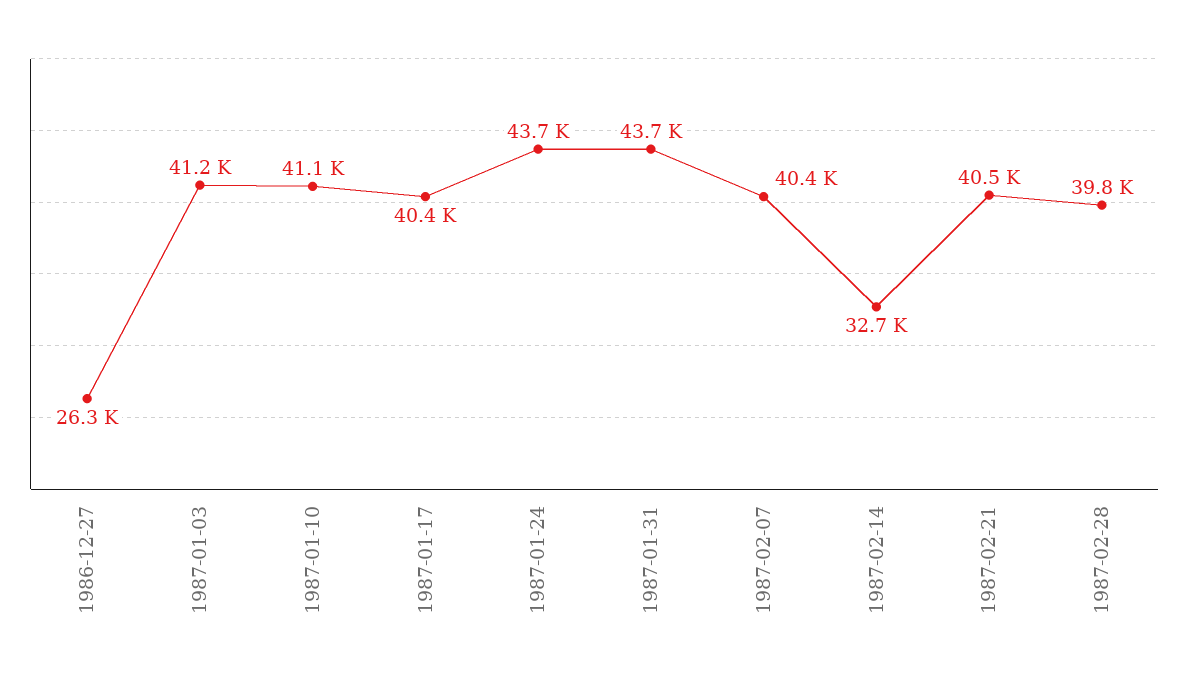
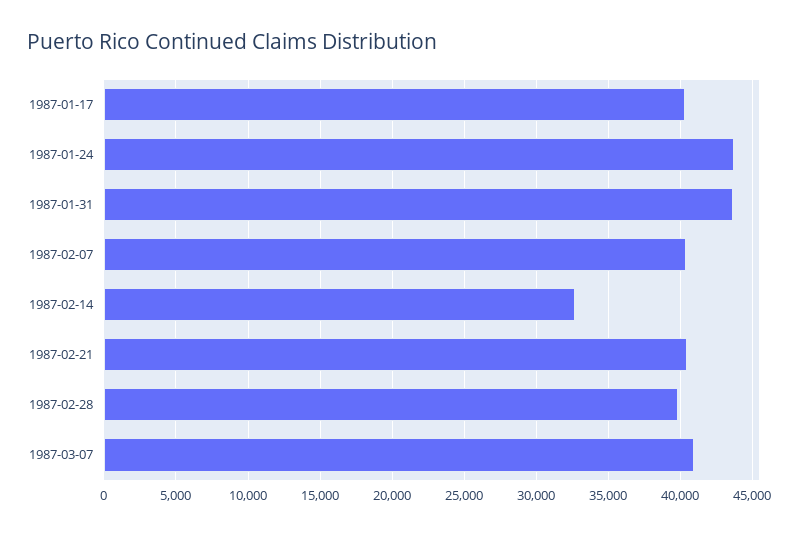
1986-12-27: 26300 -> none
1987-01-03: 41200 -> none
1987-01-10: 41100 -> none
1987-03-07: none -> 41000

